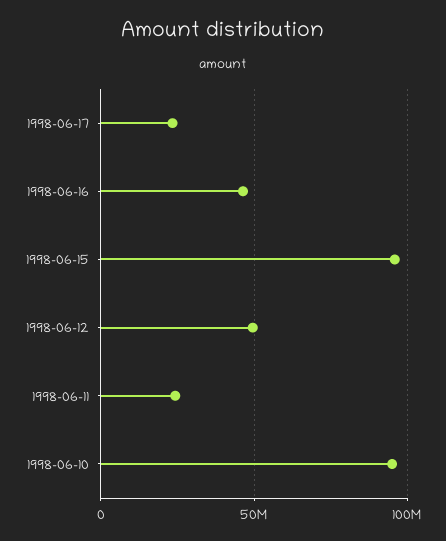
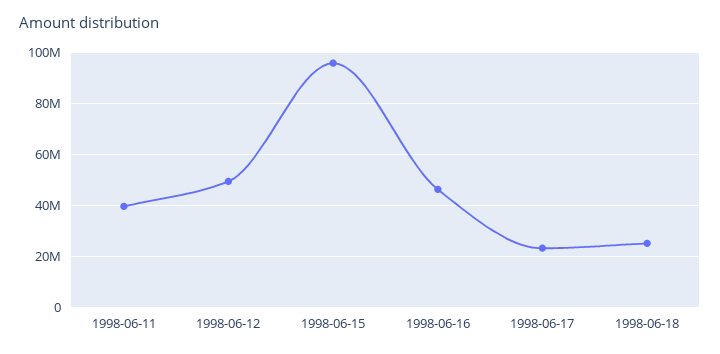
1998-06-11: 25000000 -> 40000000
1998-06-10: 95000000 -> none
1998-06-18: none -> 25000000

